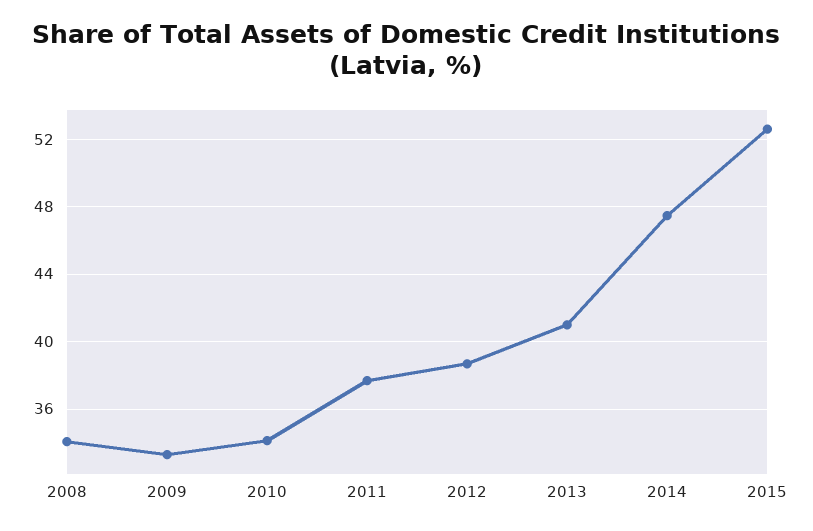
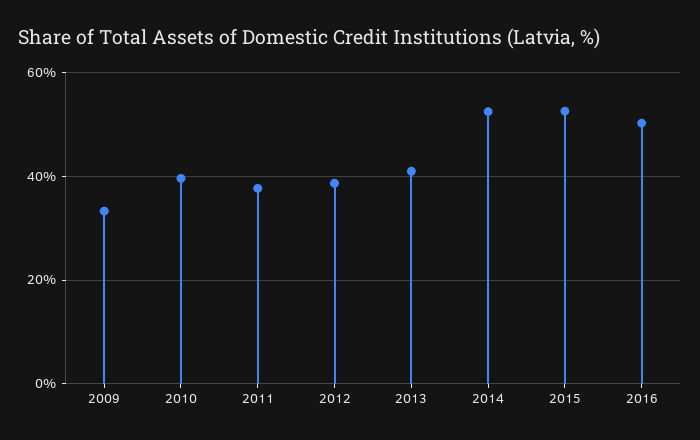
2008: 34 -> none
2010: 34 -> 40
2014: 47.5 -> 52
2016: none -> 50

